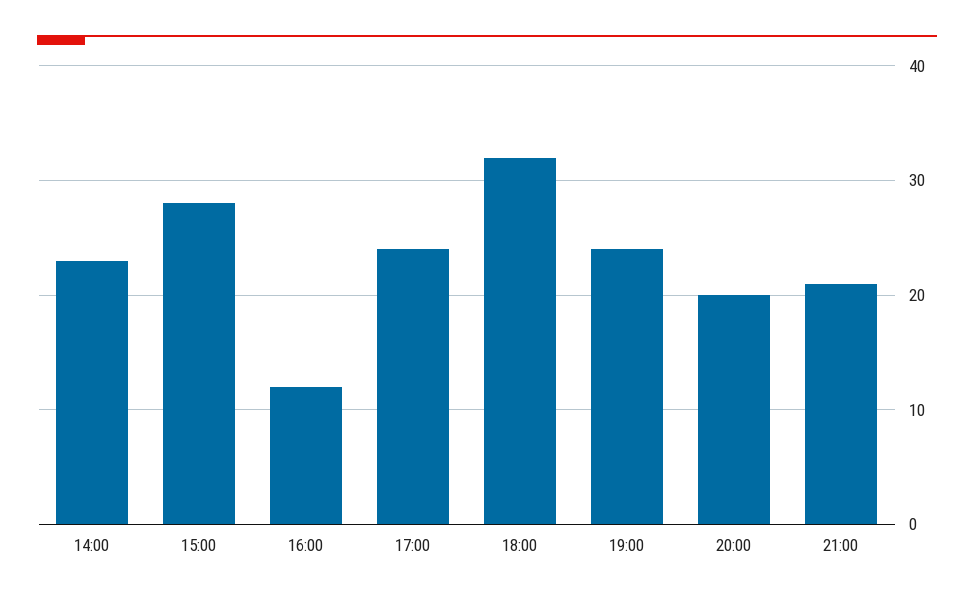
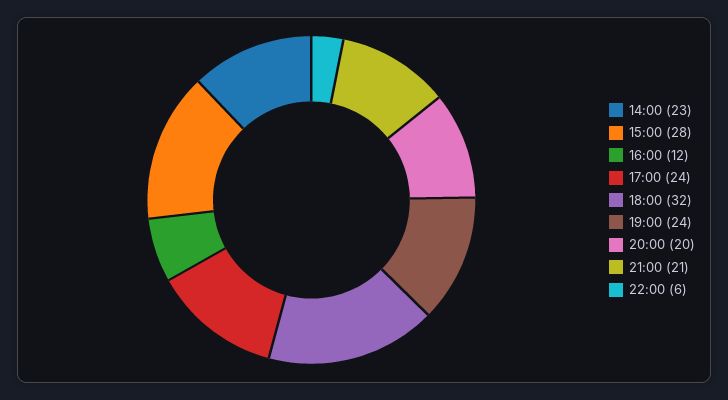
22:00: none -> 6

